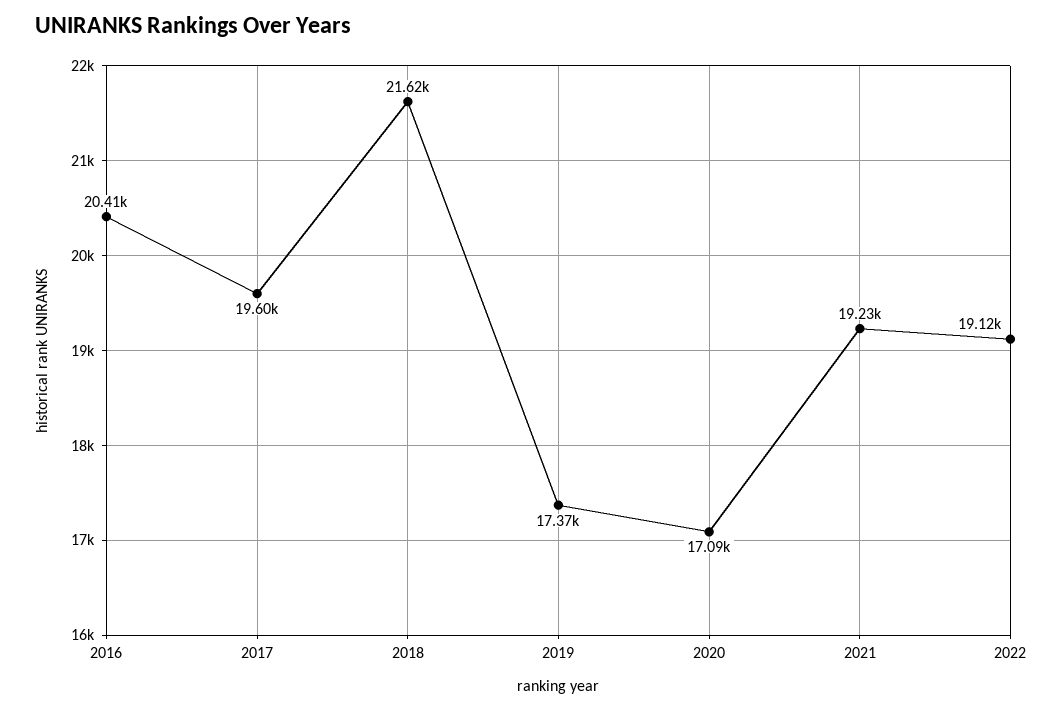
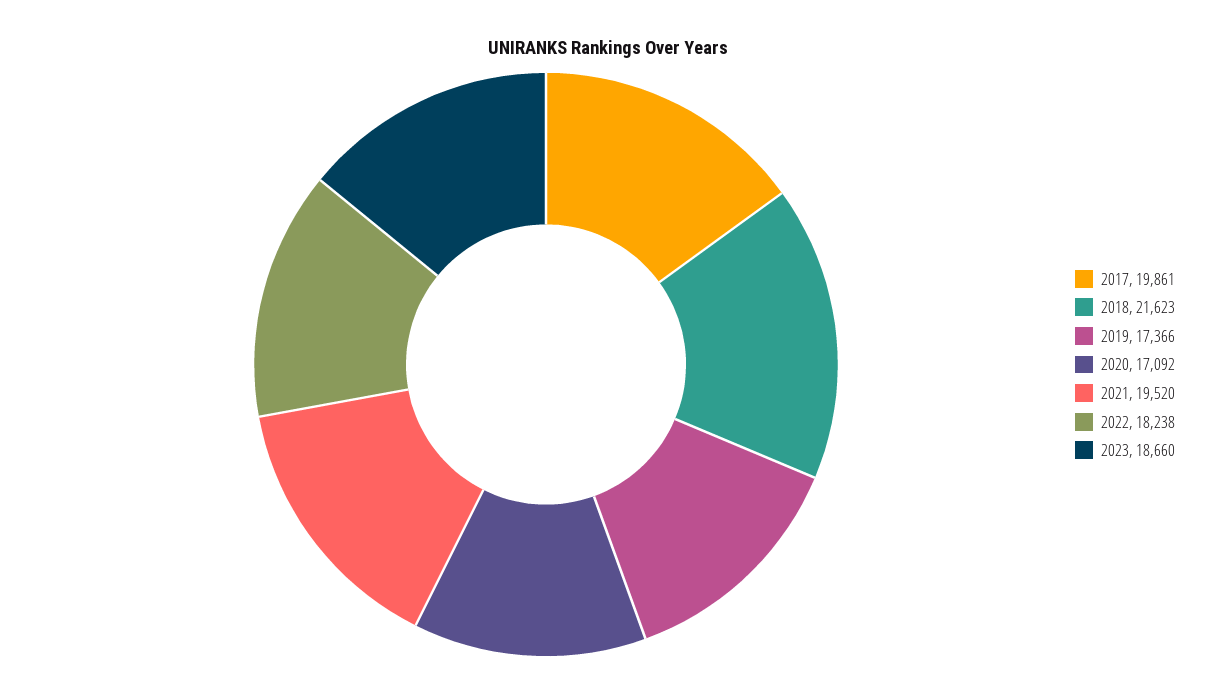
2016: 20410 -> none
2017: 19600 -> 19861
2021: 19230 -> 19520
2022: 19120 -> 18238
2023: none -> 18660

